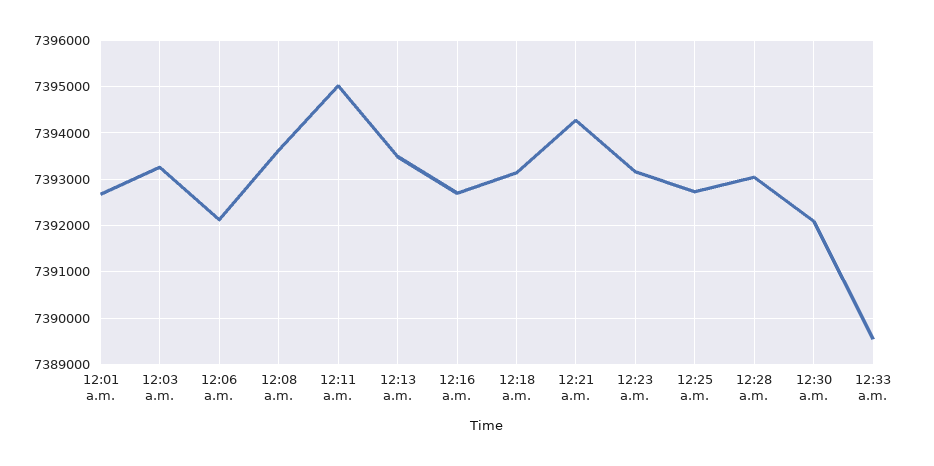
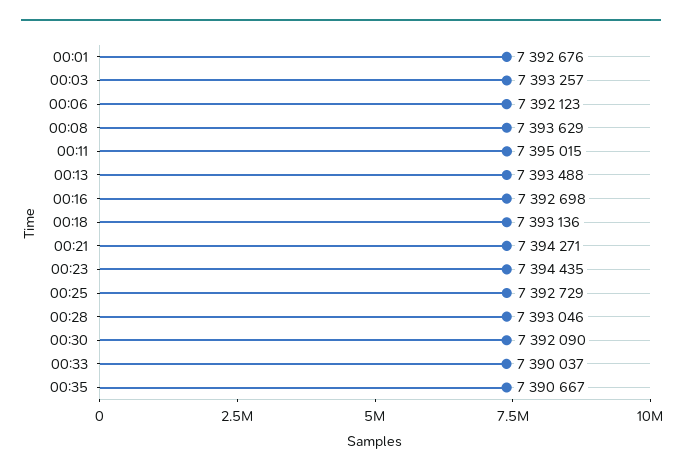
12:23 a.m.: 7393200 -> 7394435
12:33 a.m.: 7389600 -> 7390037
00:35: none -> 7390667

